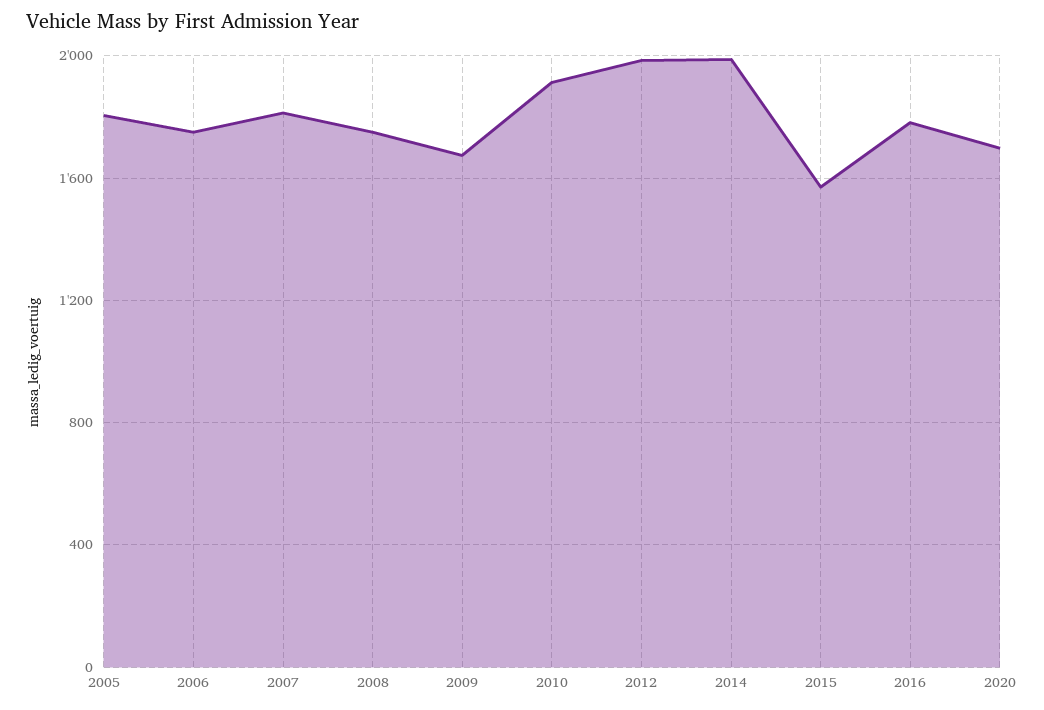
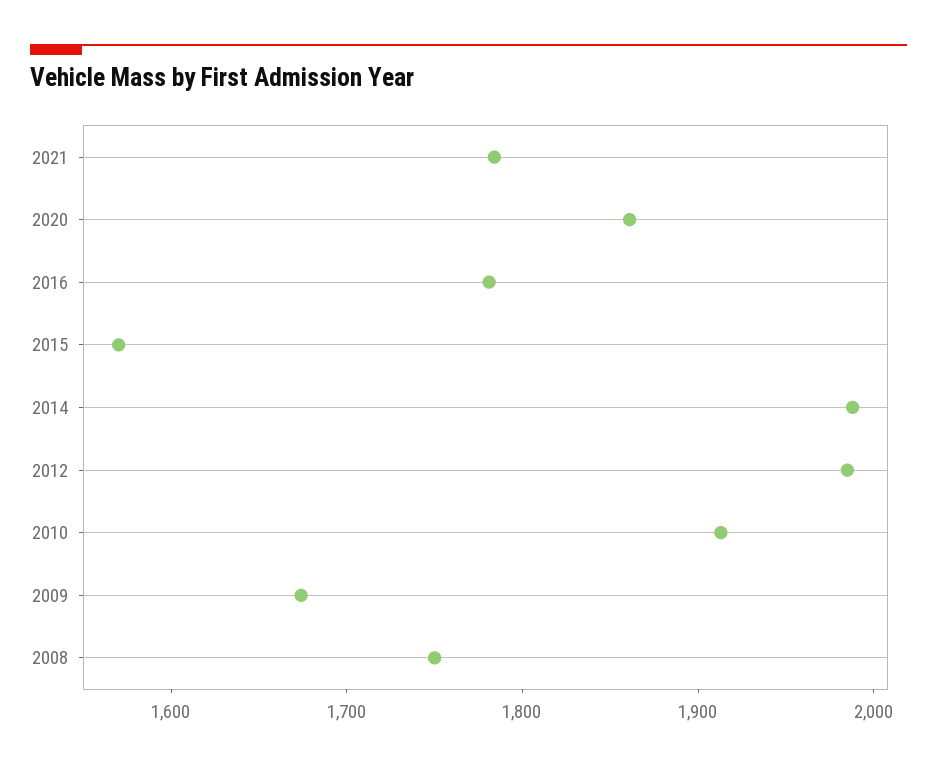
2005: 1800 -> none
2006: 1750 -> none
2007: 1800 -> none
2020: 1700 -> 1860
2021: none -> 1780

